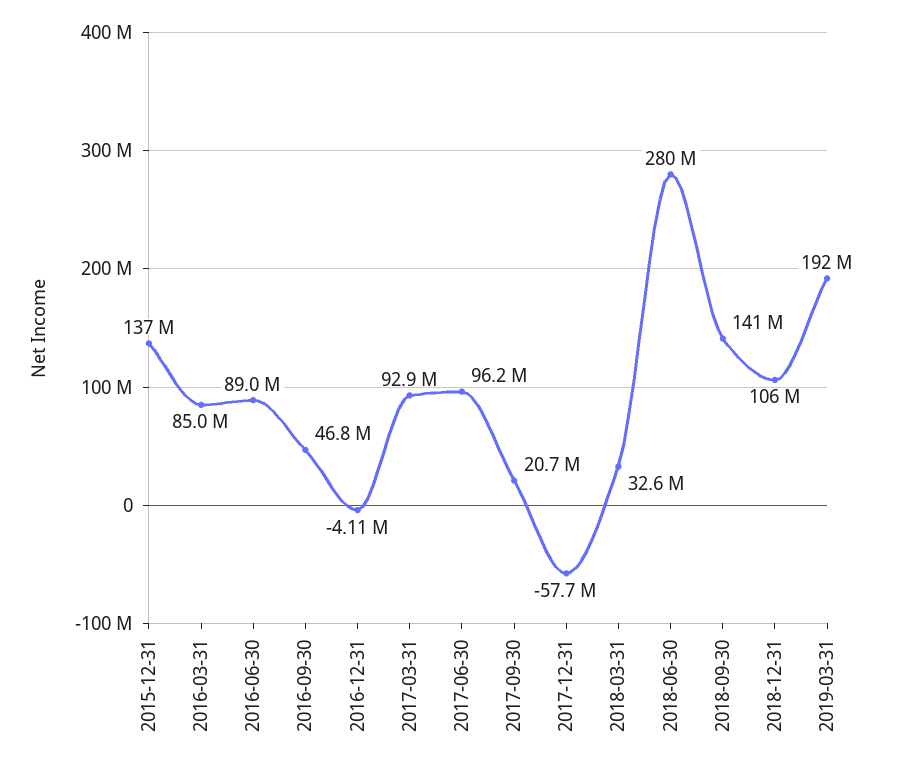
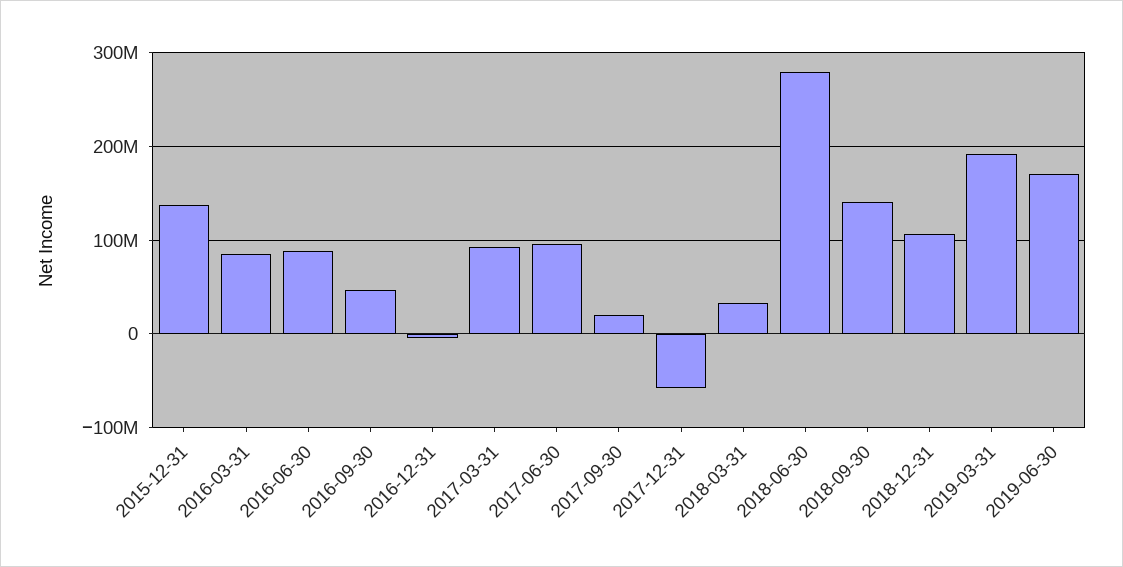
2019-06-30: none -> 170000000

